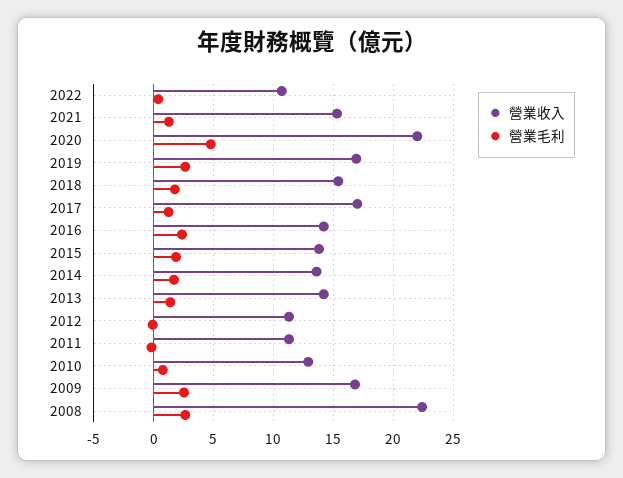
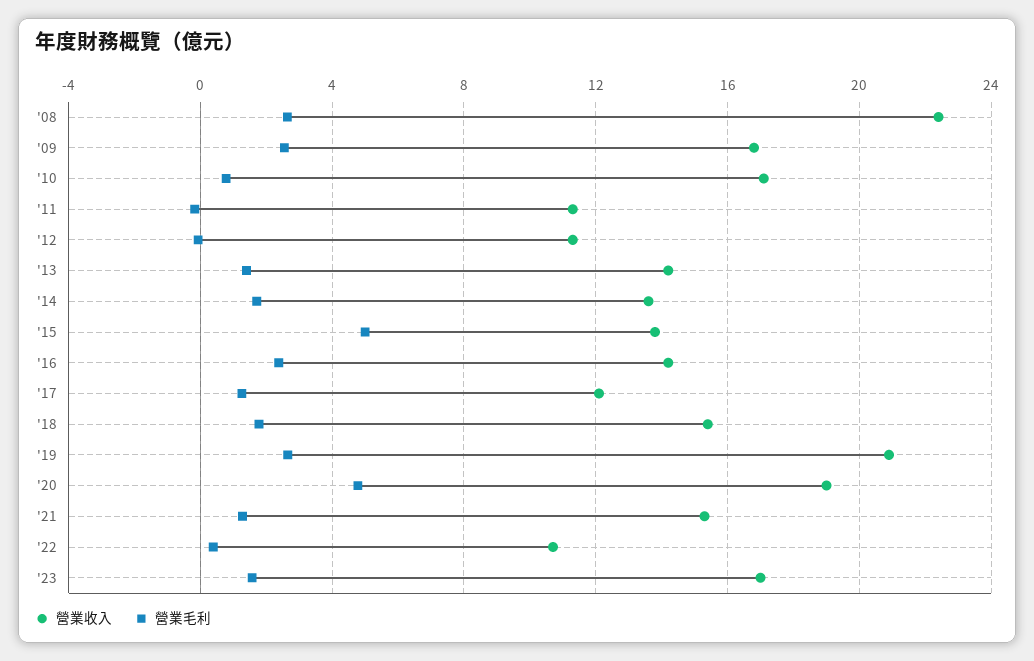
營業收入, 2020: 22 -> 19
營業收入, 2019: 17 -> 21
營業收入, 2017: 17 -> 12
營業毛利, 2015: 2 -> 5
營業收入, 2010: 13 -> 17
營業收入, '23: none -> 17
營業毛利, '23: none -> 1.5

